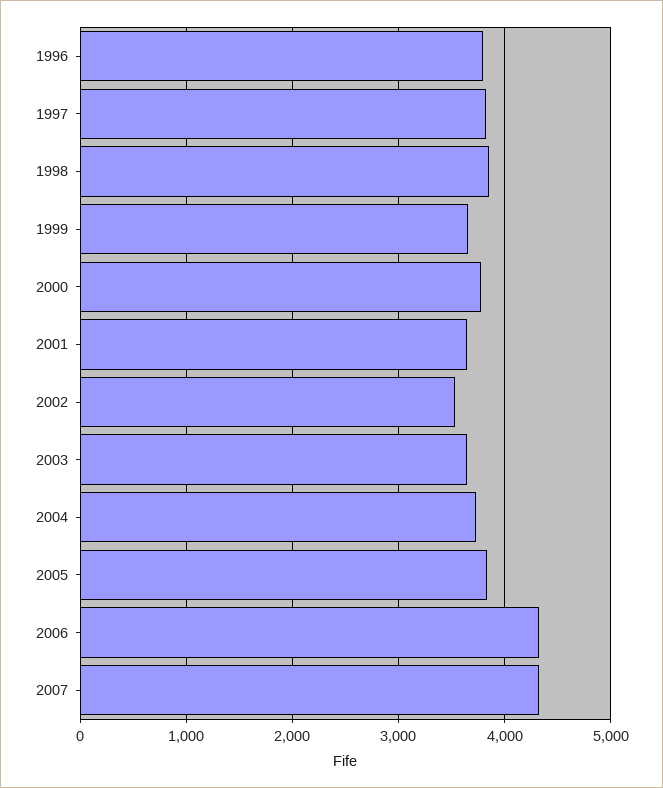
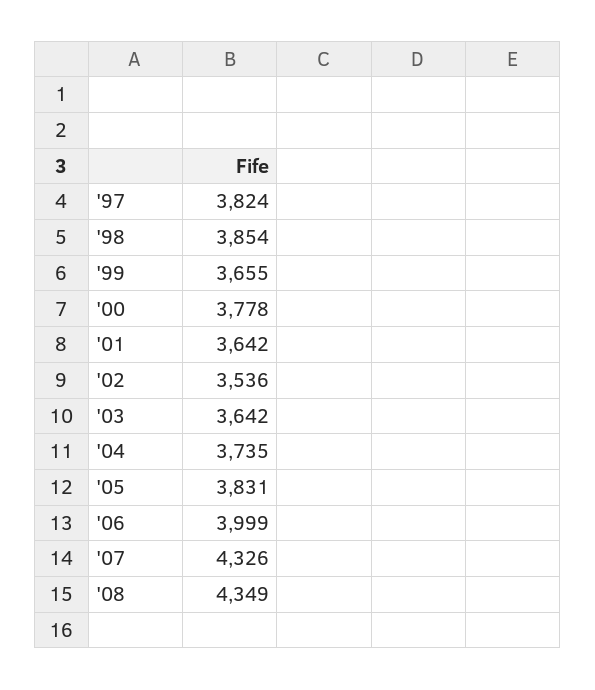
1996: 3800 -> none
2006: 4300 -> 3999
'08: none -> 4349

